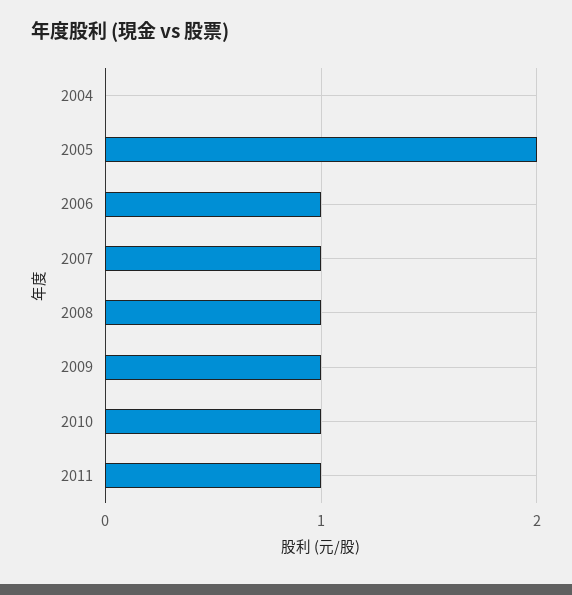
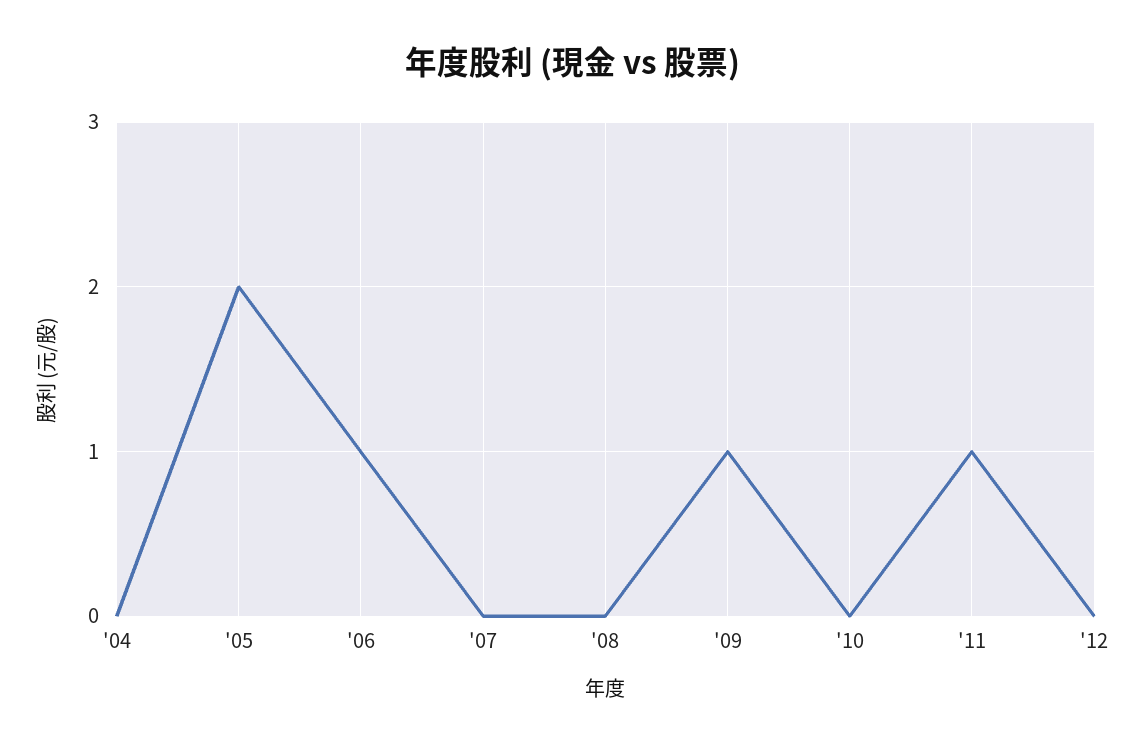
2007: 1 -> 0
2008: 1 -> 0
2010: 1 -> 0
'12: none -> 0

